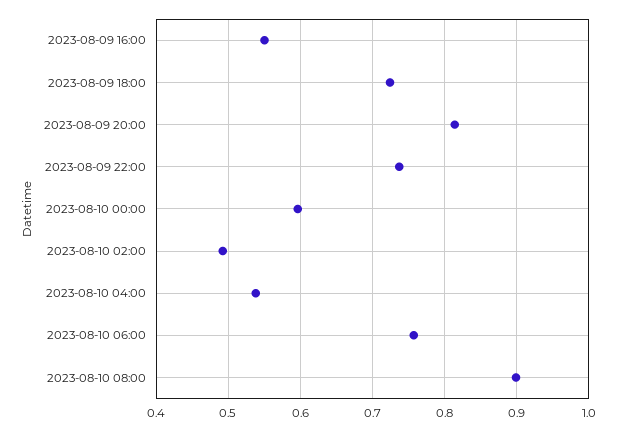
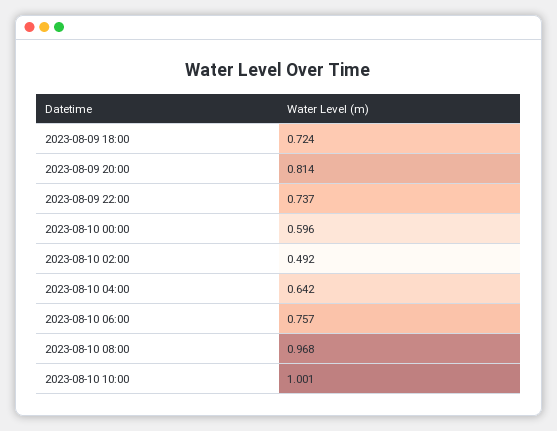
2023-08-09 16:00: 0.55 -> none
2023-08-10 04:00: 0.54 -> 0.642
2023-08-10 08:00: 0.9 -> 0.968
2023-08-10 10:00: none -> 1.001

